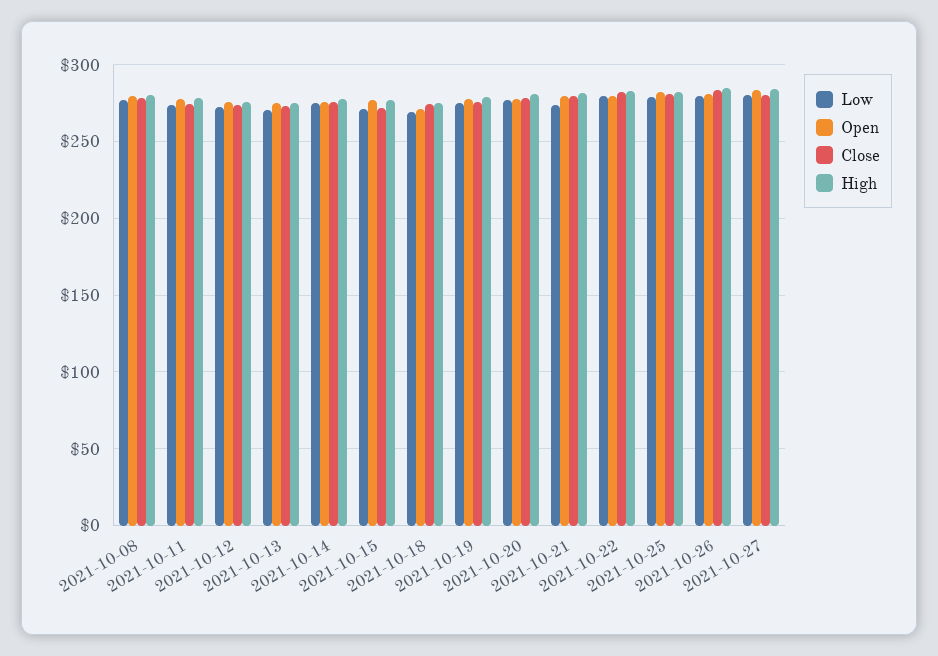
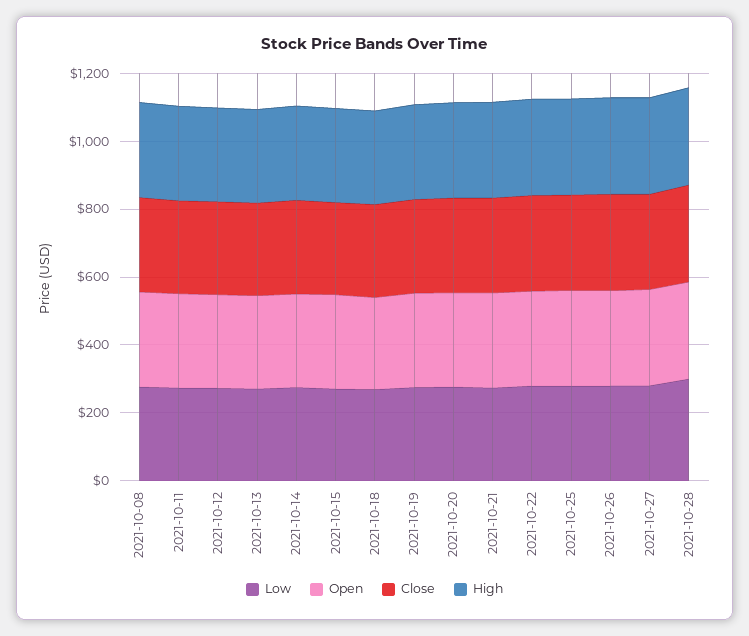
Low, 2021-10-28: none -> 300
Open, 2021-10-28: none -> 300
Close, 2021-10-28: none -> 300
High, 2021-10-28: none -> 300

